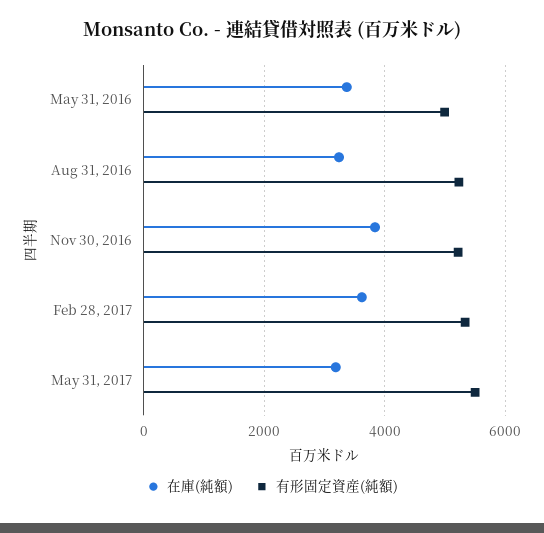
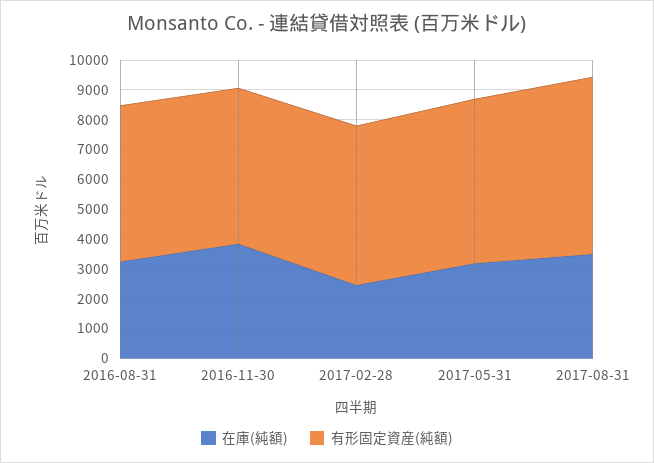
在庫(純額), May 31, 2016: 3400 -> none
有形固定資産(純額), May 31, 2016: 5000 -> none
在庫(純額), Feb 28, 2017: 3600 -> 2500
在庫(純額), 2017-08-31: none -> 3500
有形固定資産(純額), 2017-08-31: none -> 6000

